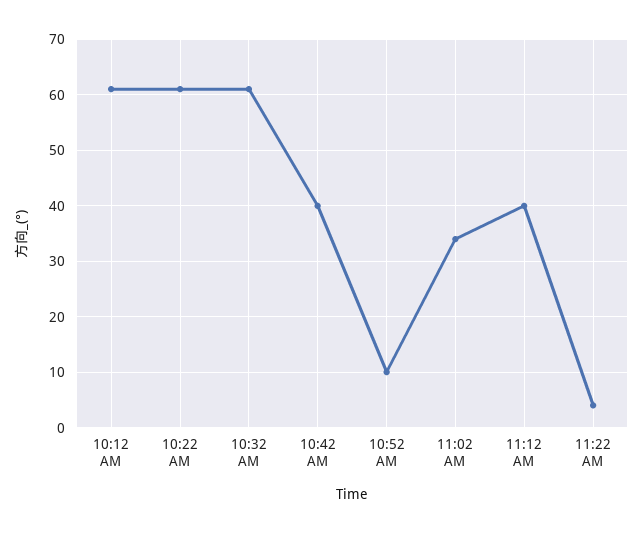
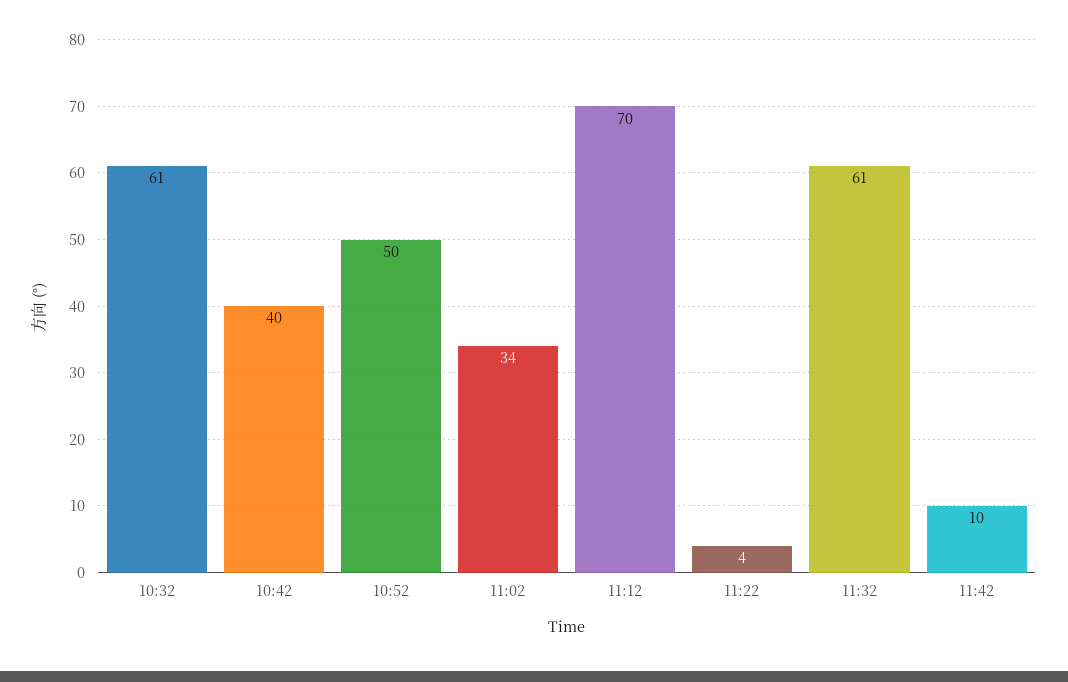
10:12 AM: 60 -> none
10:22 AM: 60 -> none
10:52 AM: 10 -> 50
11:12 AM: 40 -> 70
11:32: none -> 61
11:42: none -> 10

